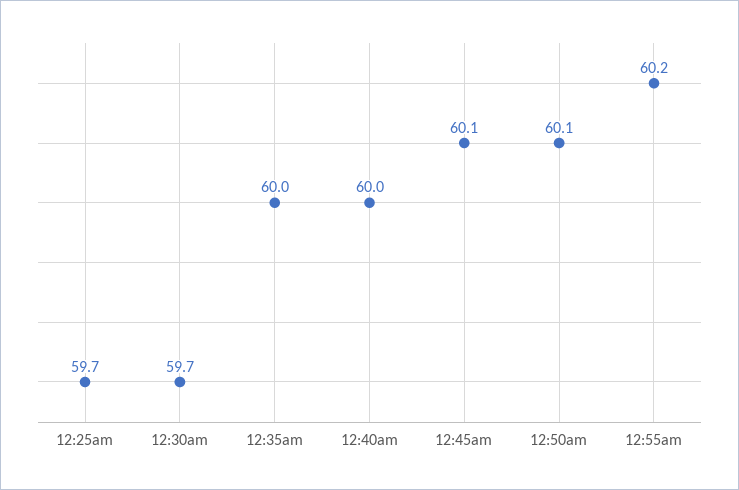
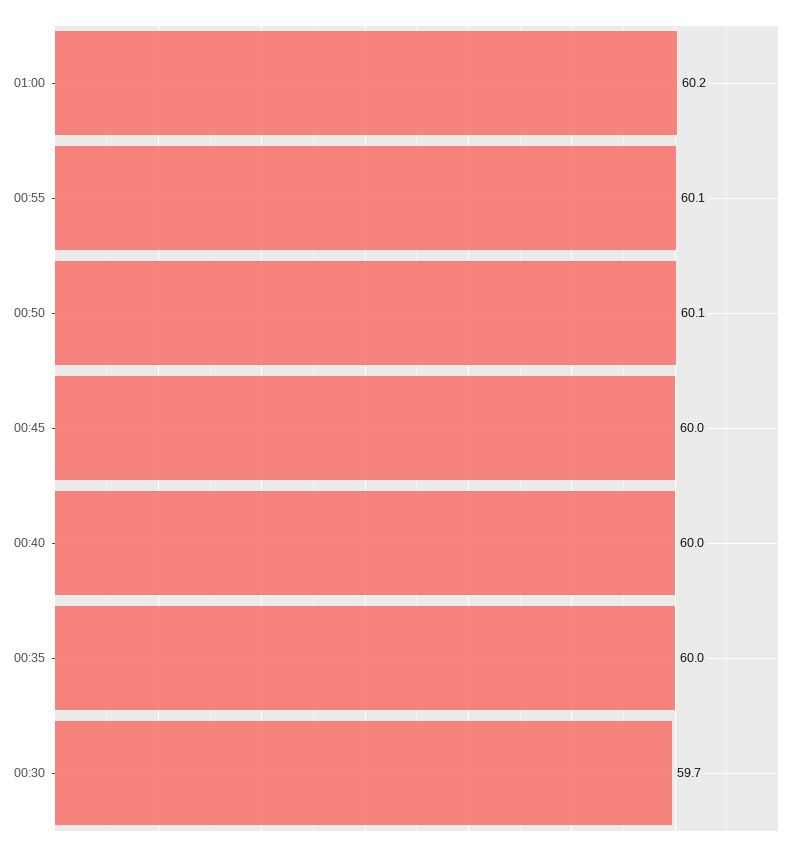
12:25am: 59.7 -> none
12:45am: 60.1 -> 60
12:55am: 60.2 -> 60.1
01:00: none -> 60.2

